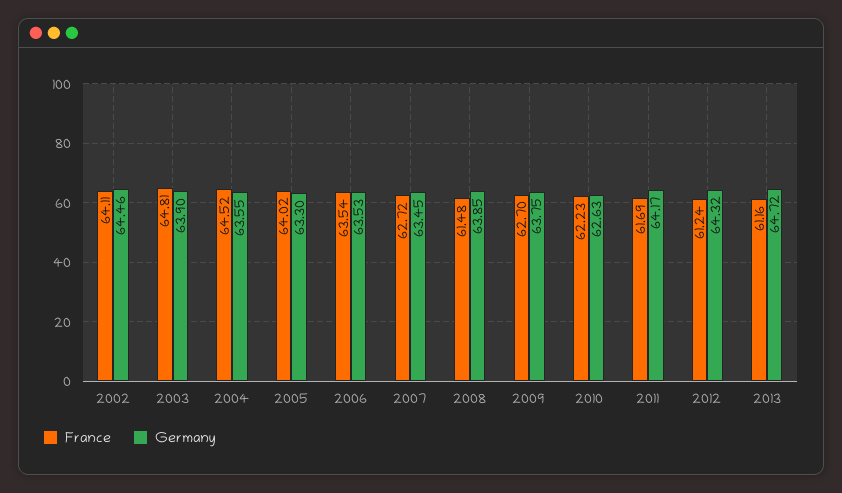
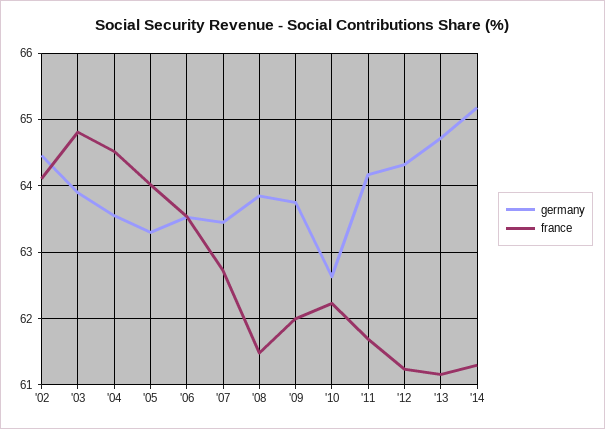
France, 2009: 62.7 -> 62
Germany, '14: none -> 65.2
France, '14: none -> 61.3

